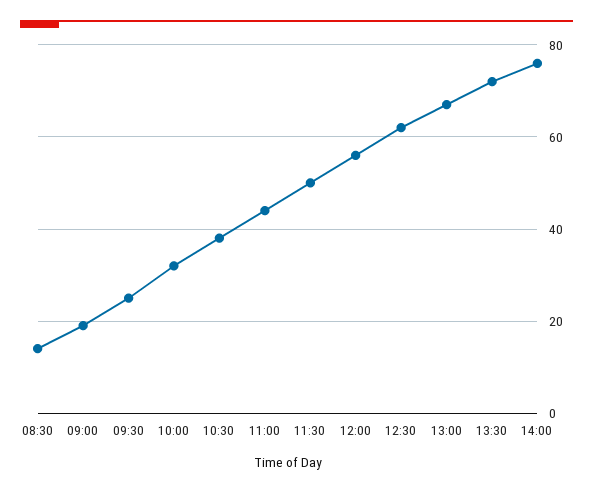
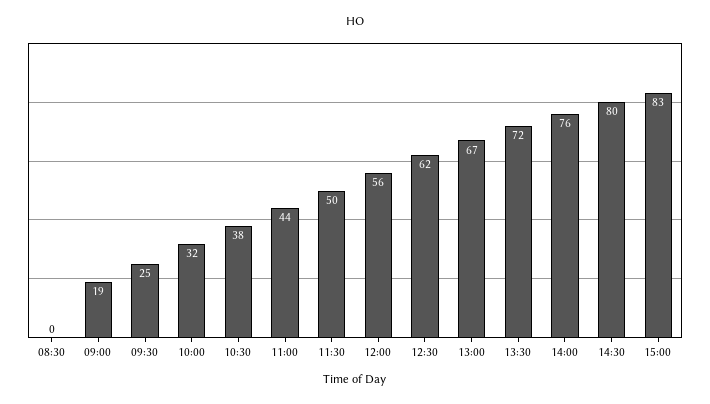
08:30: 15 -> 0
14:30: none -> 80
15:00: none -> 83

